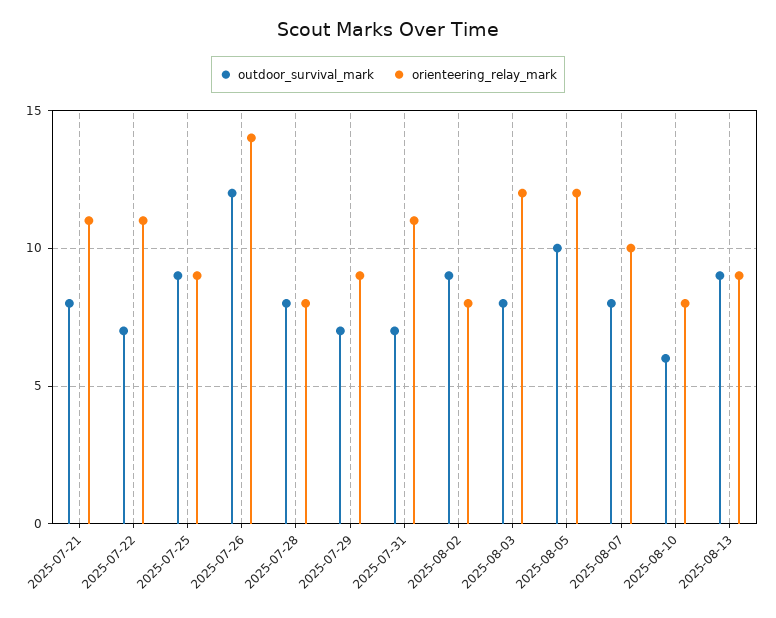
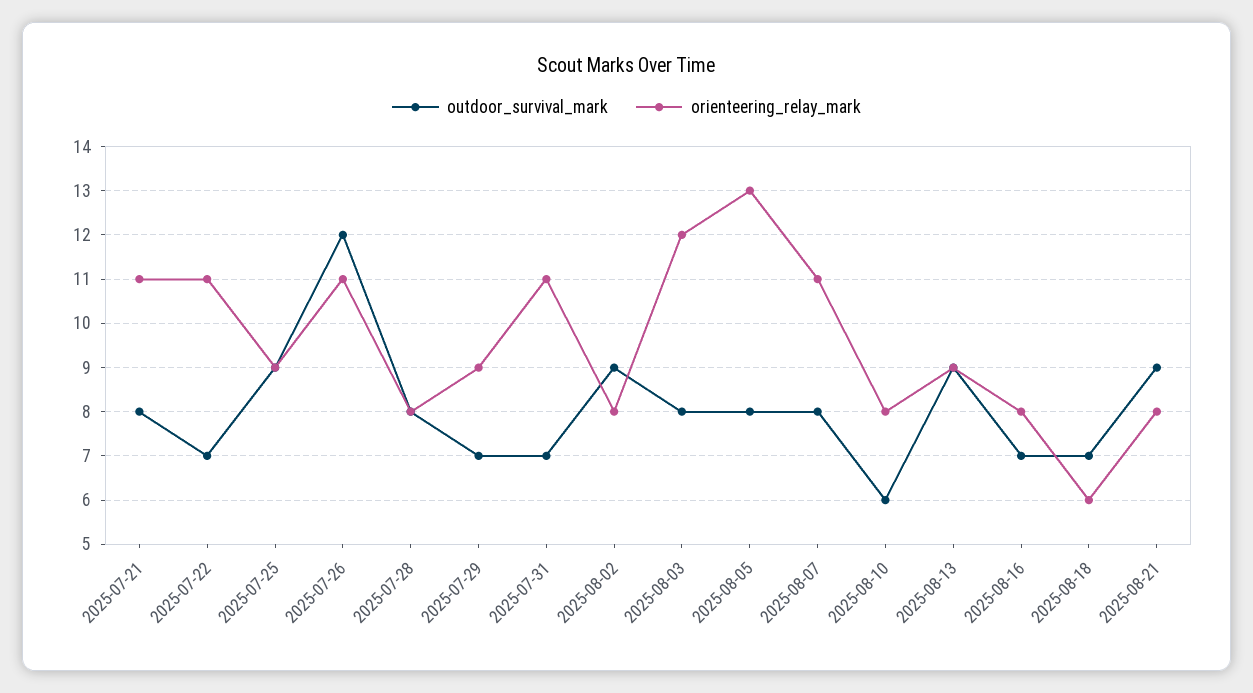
orienteering_relay_mark, 2025-07-26: 14 -> 11
outdoor_survival_mark, 2025-08-05: 10 -> 8
orienteering_relay_mark, 2025-08-05: 12 -> 13
orienteering_relay_mark, 2025-08-07: 10 -> 11
outdoor_survival_mark, 2025-08-16: none -> 7
orienteering_relay_mark, 2025-08-16: none -> 8
outdoor_survival_mark, 2025-08-18: none -> 7
orienteering_relay_mark, 2025-08-18: none -> 6
outdoor_survival_mark, 2025-08-21: none -> 9
orienteering_relay_mark, 2025-08-21: none -> 8

